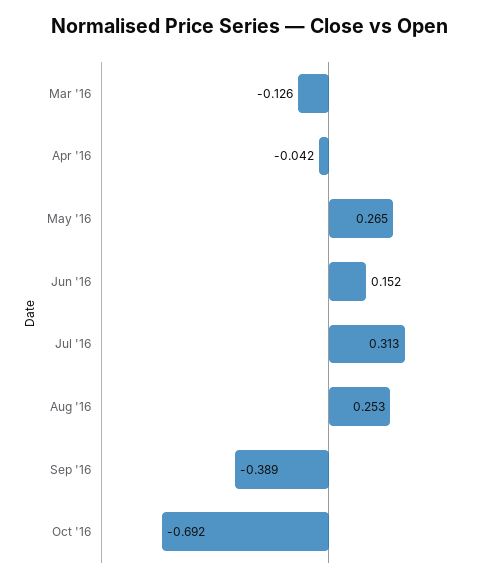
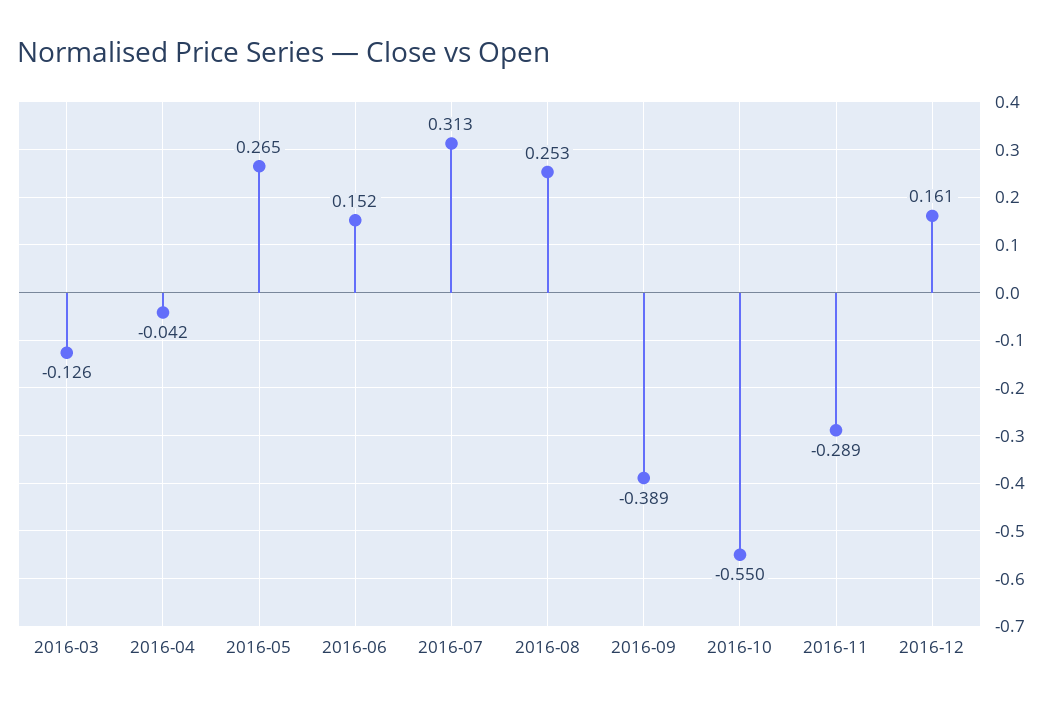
Oct '16: -0.692 -> -0.55
2016-11: none -> -0.289
2016-12: none -> 0.161

